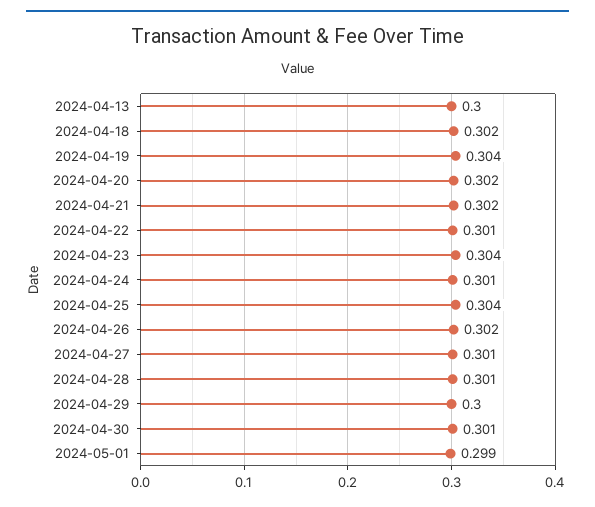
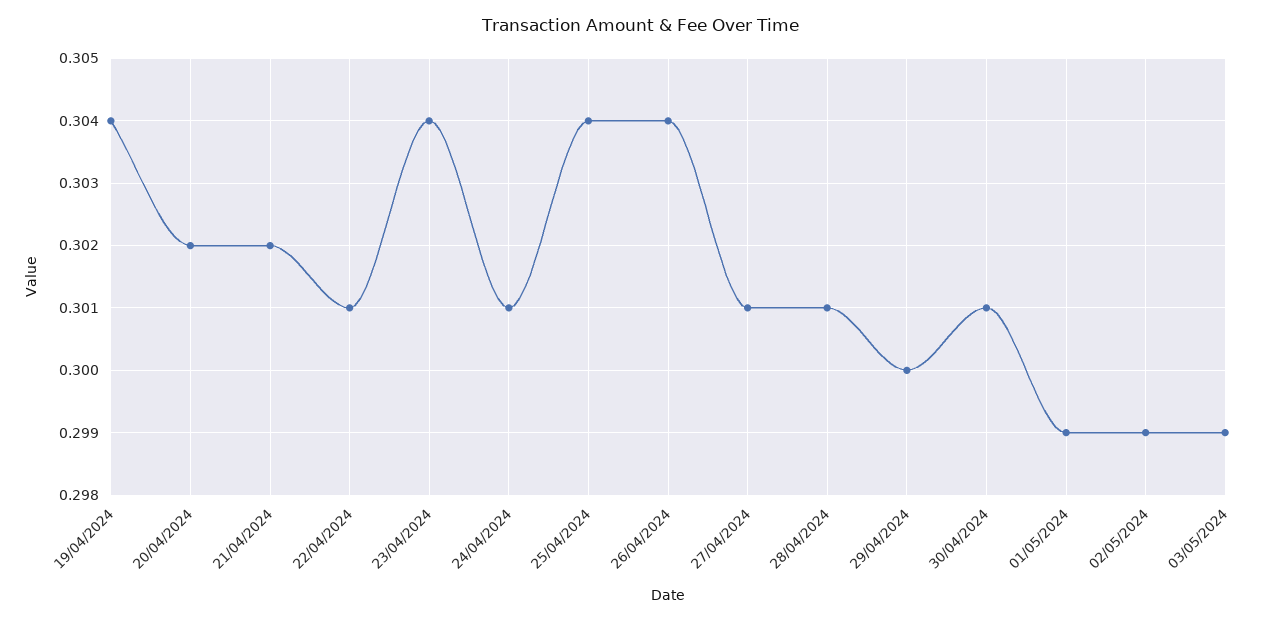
2024-04-13: 0.3 -> none
2024-04-18: 0.302 -> none
2024-04-26: 0.302 -> 0.304
02/05/2024: none -> 0.299
03/05/2024: none -> 0.299

